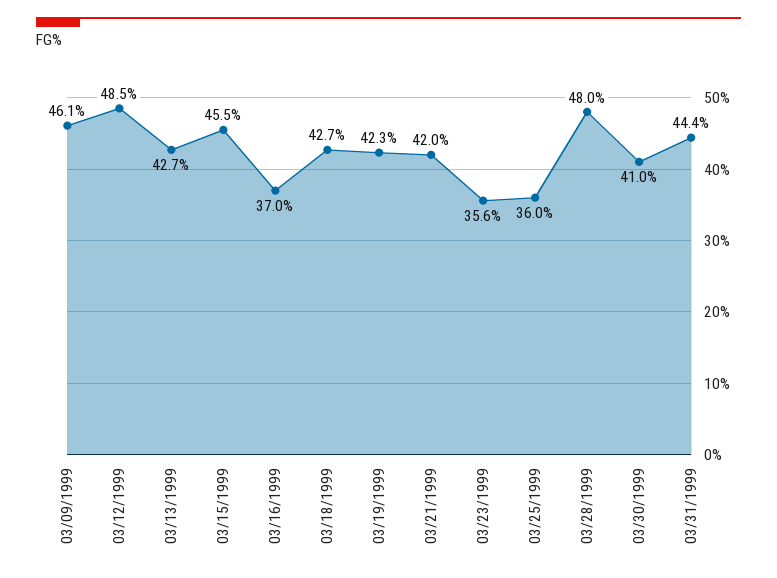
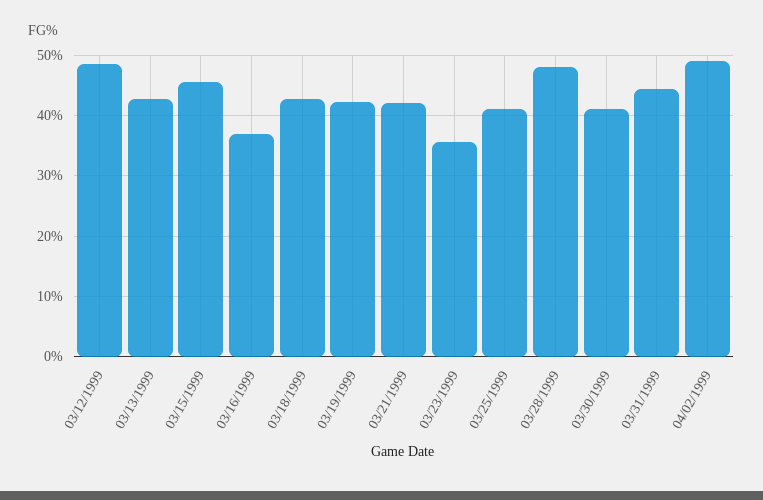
03/09/1999: 46.1 -> none
03/25/1999: 36 -> 41
04/02/1999: none -> 49

